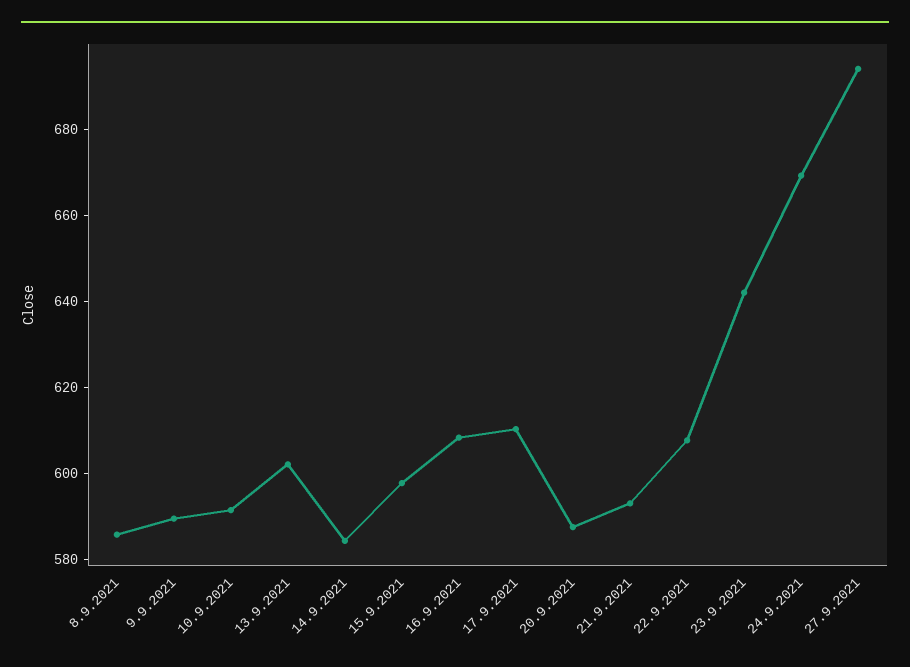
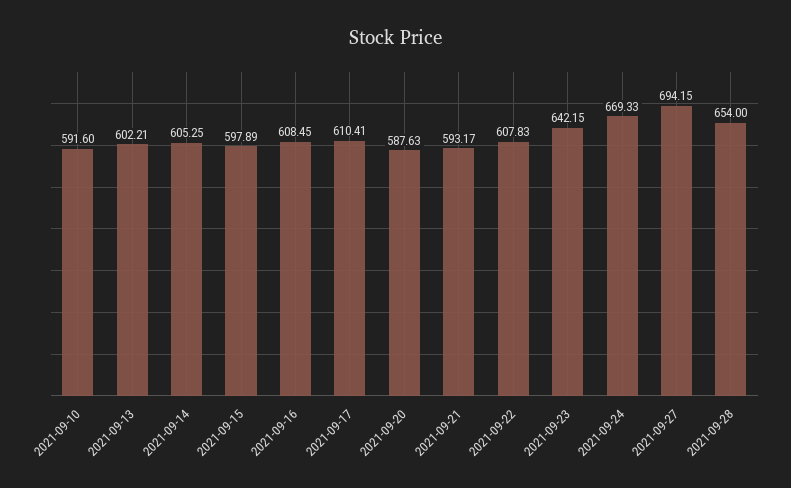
8.9.2021: 585 -> none
9.9.2021: 590 -> none
14.9.2021: 585 -> 605.25
2021-09-28: none -> 654

